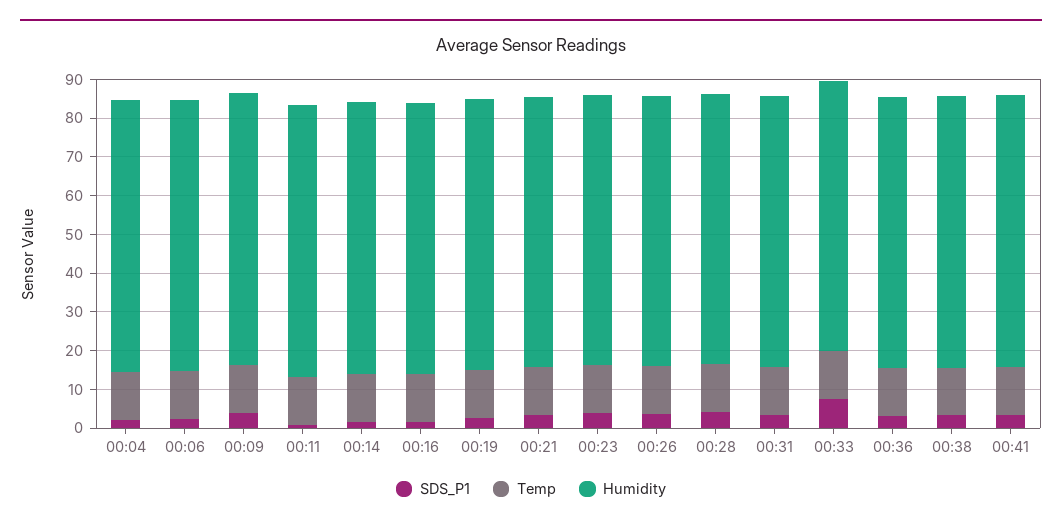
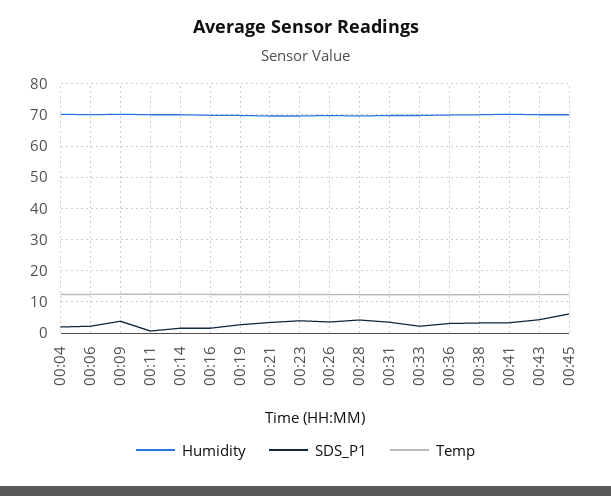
SDS_P1, 00:33: 7.5 -> 2
Humidity, 00:43: none -> 70
SDS_P1, 00:43: none -> 4
Temp, 00:43: none -> 12
Humidity, 00:45: none -> 70
SDS_P1, 00:45: none -> 6
Temp, 00:45: none -> 12

